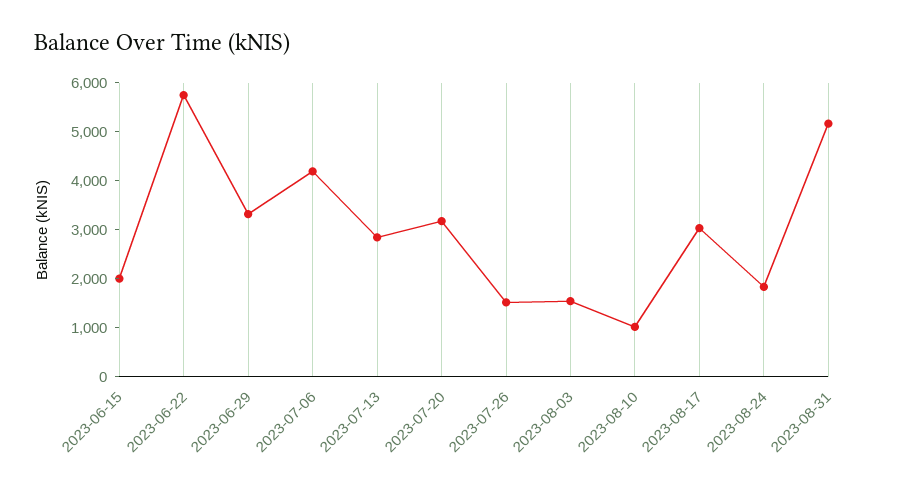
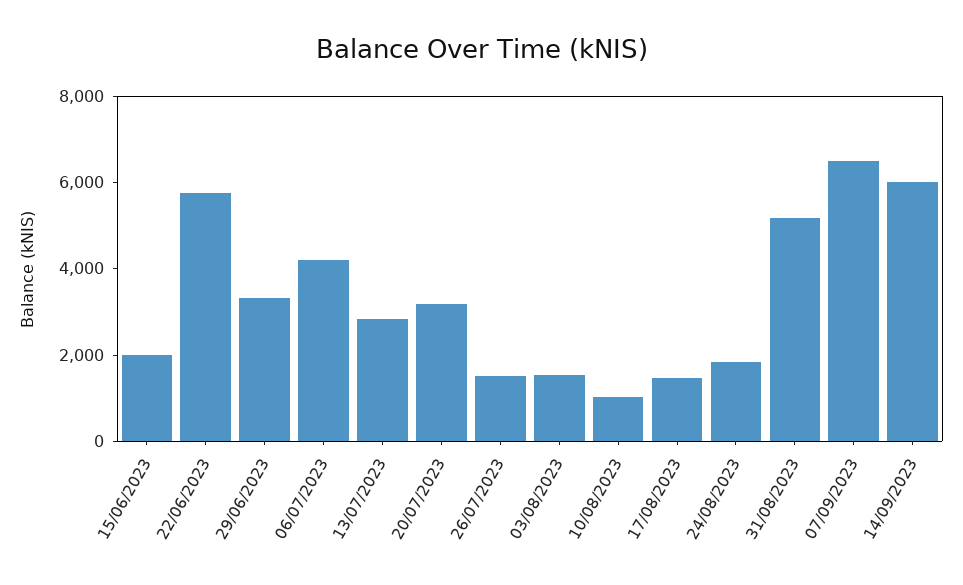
2023-08-17: 3000 -> 1500
07/09/2023: none -> 6500
14/09/2023: none -> 6000

